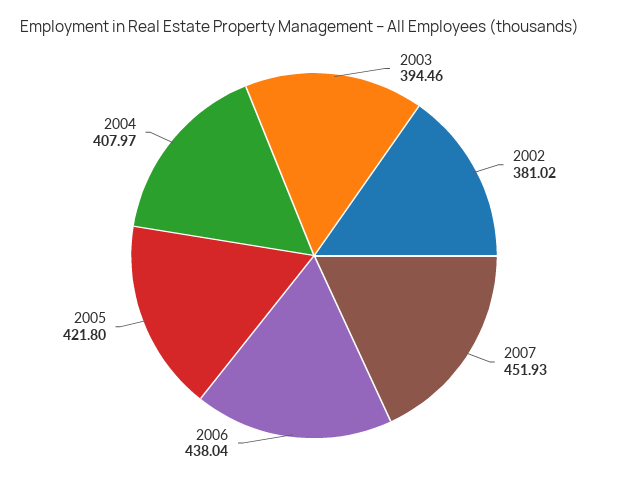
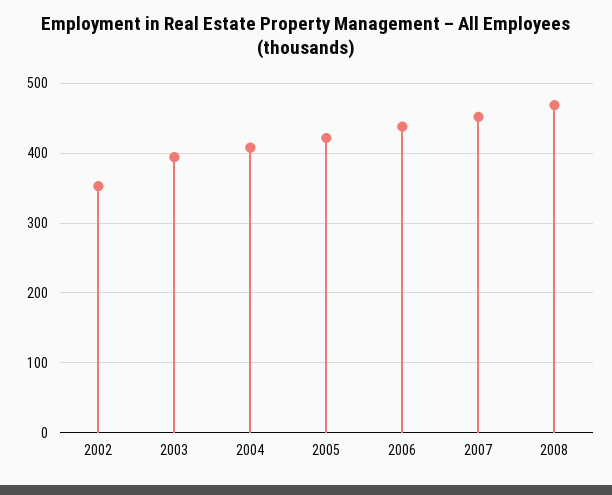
2002: 381.02 -> 350
2008: none -> 470

